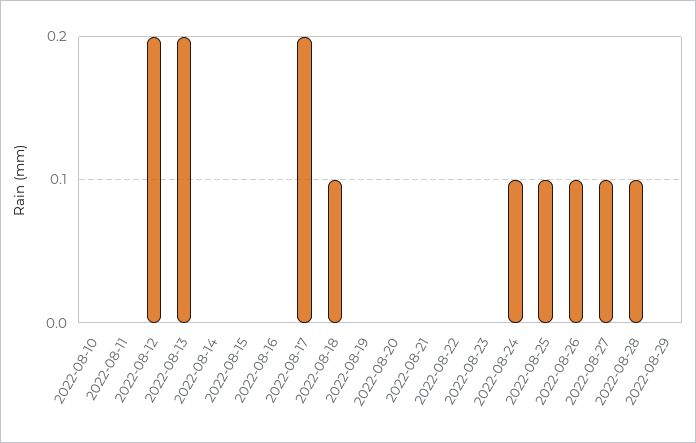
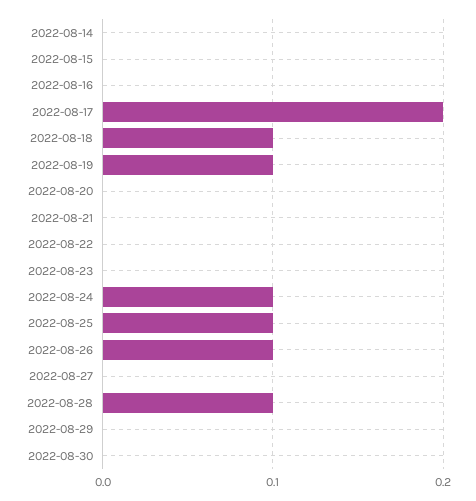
2022-08-10: 0 -> none
2022-08-11: 0 -> none
2022-08-12: 0.2 -> none
2022-08-13: 0.2 -> none
2022-08-19: 0 -> 0.1
2022-08-27: 0.1 -> 0
2022-08-30: none -> 0

